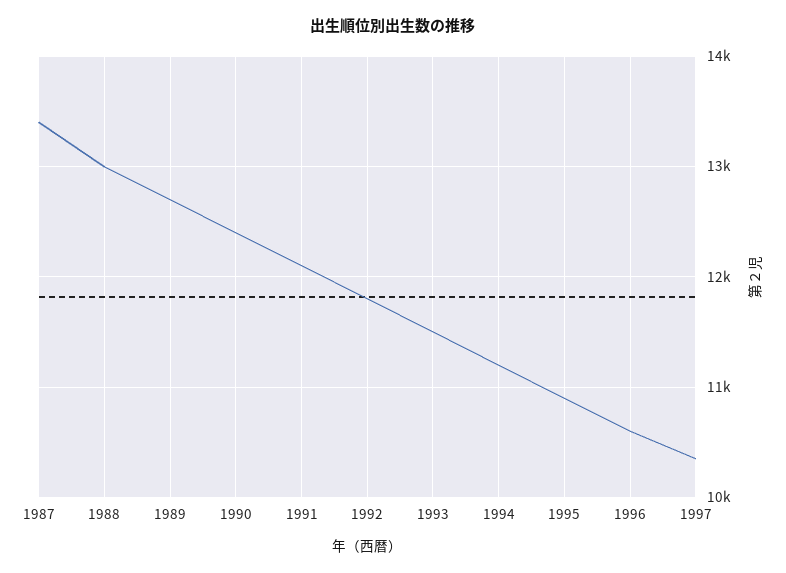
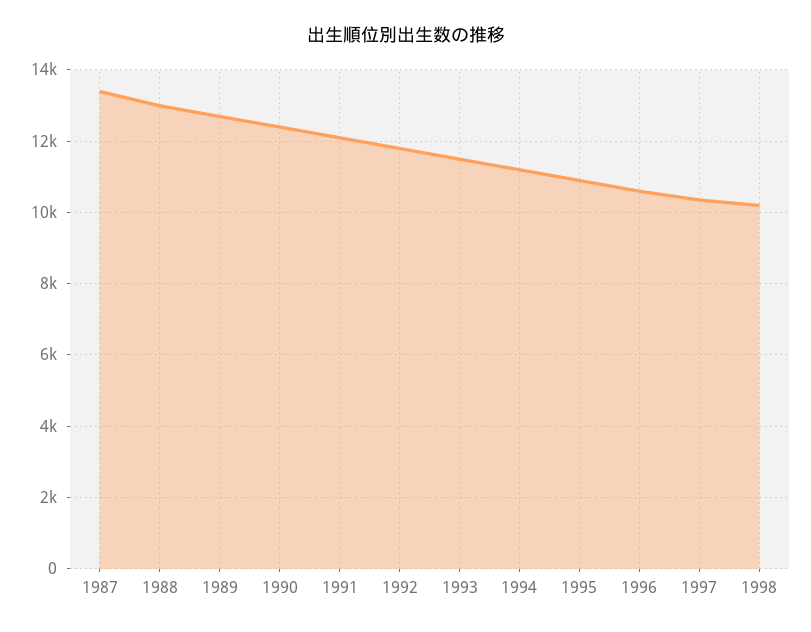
1998: none -> 10200

